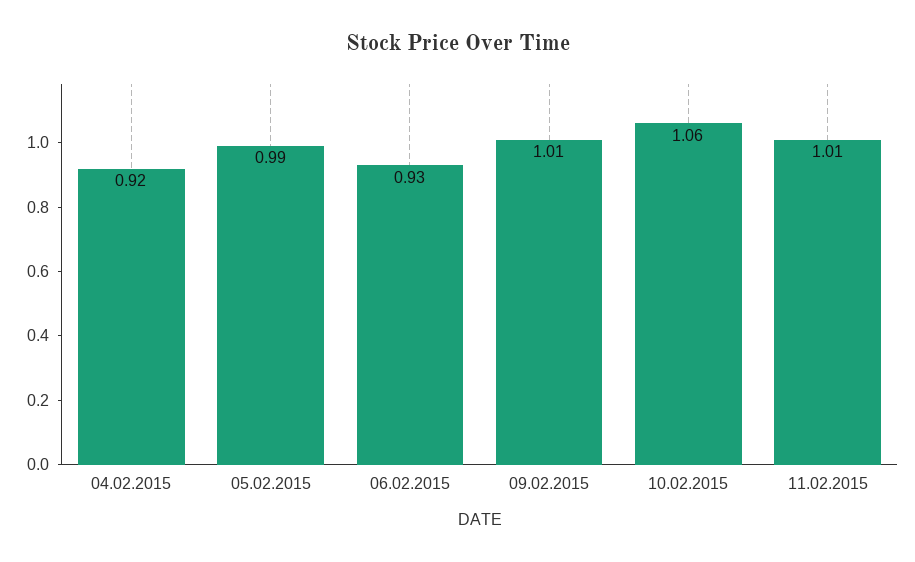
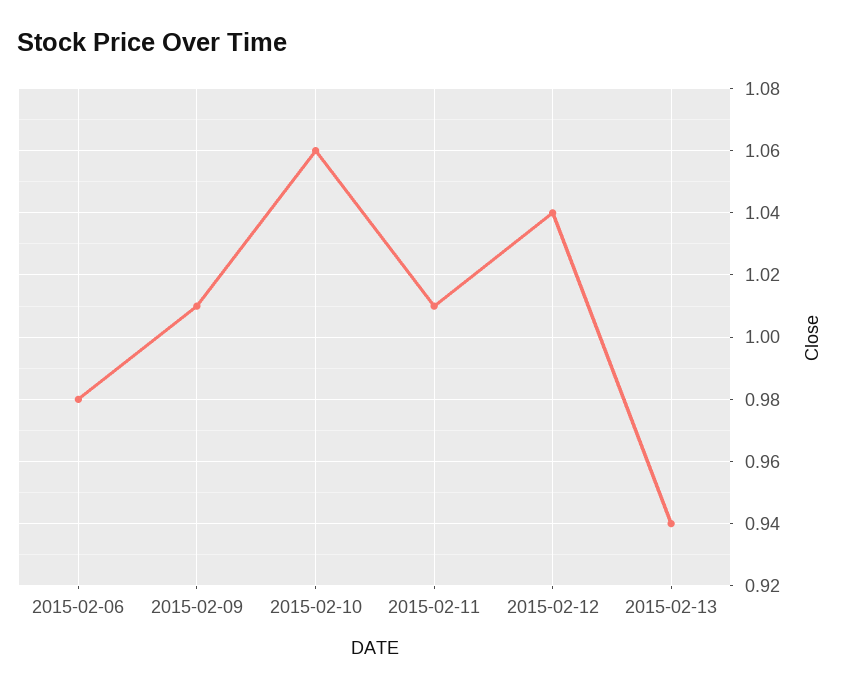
04.02.2015: 0.92 -> none
05.02.2015: 0.99 -> none
06.02.2015: 0.93 -> 0.98
2015-02-12: none -> 1.04
2015-02-13: none -> 0.94

